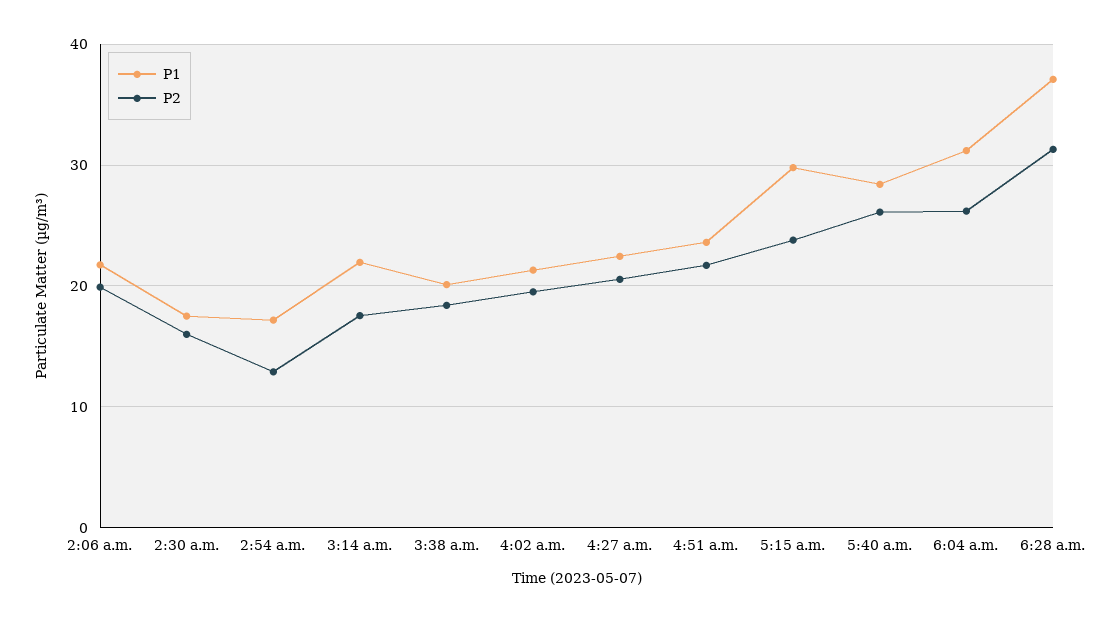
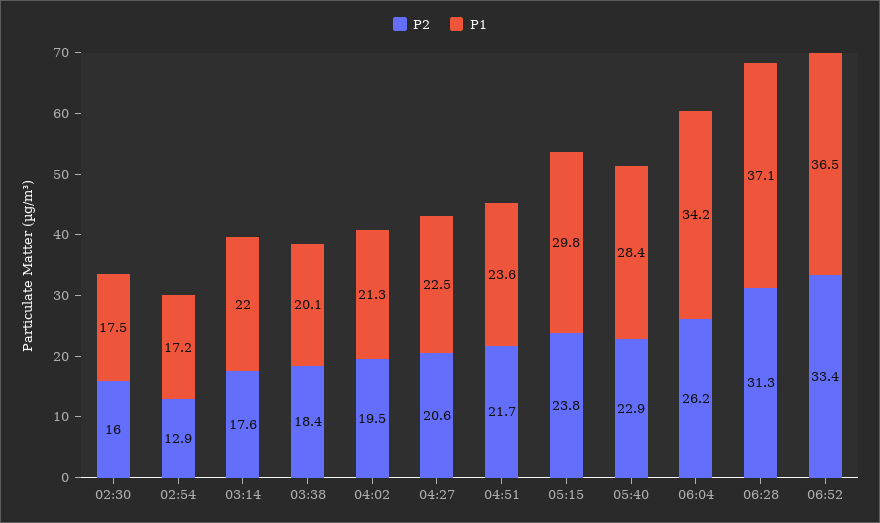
P1, 2:06 a.m.: 22 -> none
P2, 2:06 a.m.: 20 -> none
P2, 5:40 a.m.: 26 -> 22.9
P1, 6:04 a.m.: 31 -> 34.2
P2, 06:52: none -> 33.4
P1, 06:52: none -> 36.5

